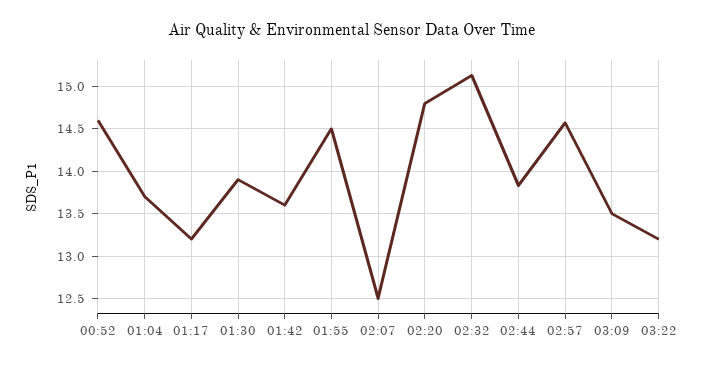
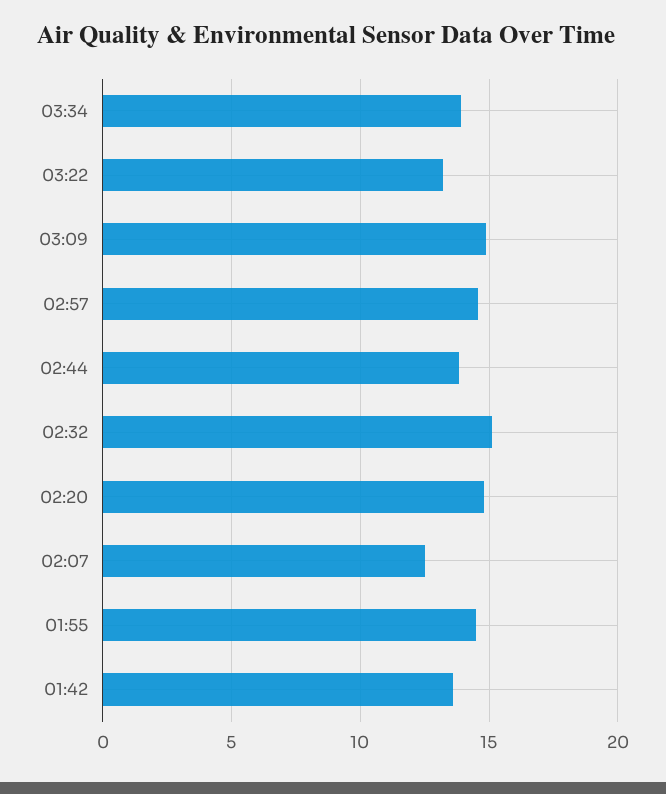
00:52: 14.6 -> none
01:04: 13.7 -> none
01:17: 13.2 -> none
01:30: 13.9 -> none
03:09: 13.5 -> 15
03:34: none -> 14

